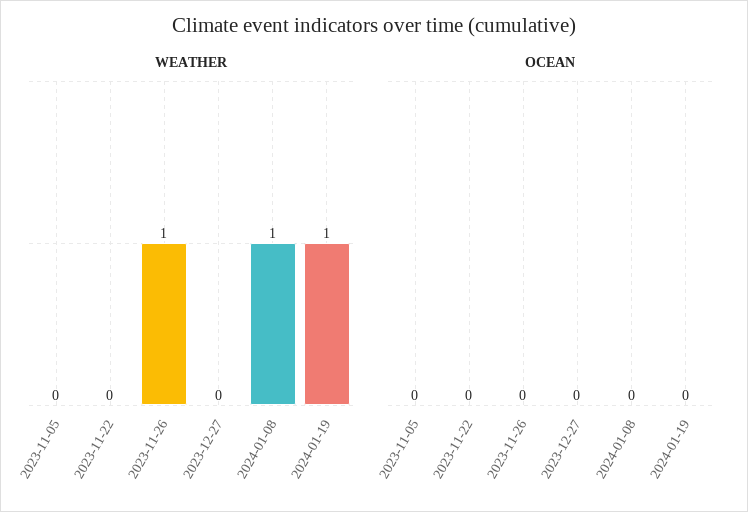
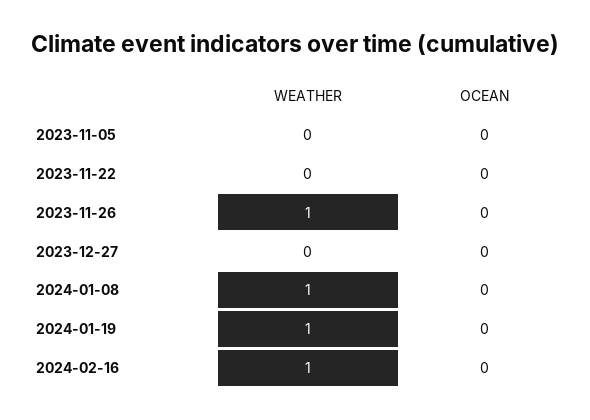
WEATHER, 2024-02-16: none -> 1
OCEAN, 2024-02-16: none -> 0

